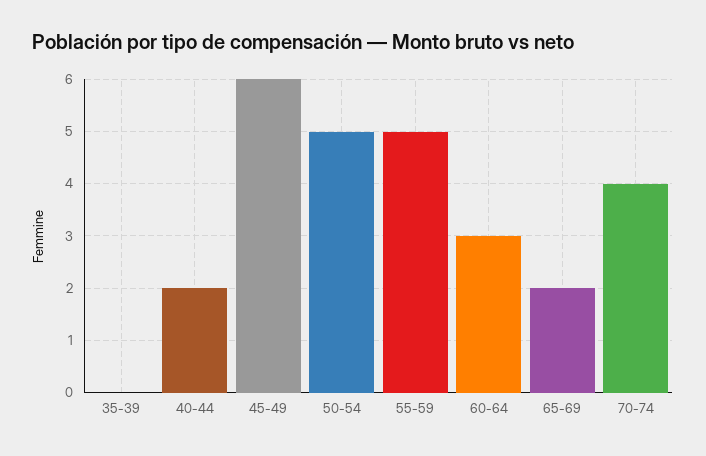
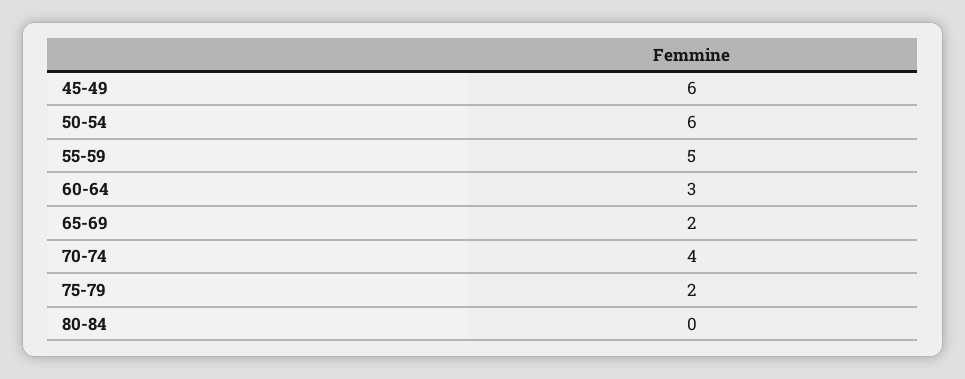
35-39: 0 -> none
40-44: 2 -> none
50-54: 5 -> 6
75-79: none -> 2
80-84: none -> 0

